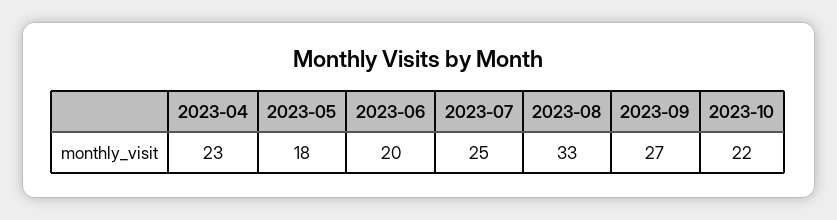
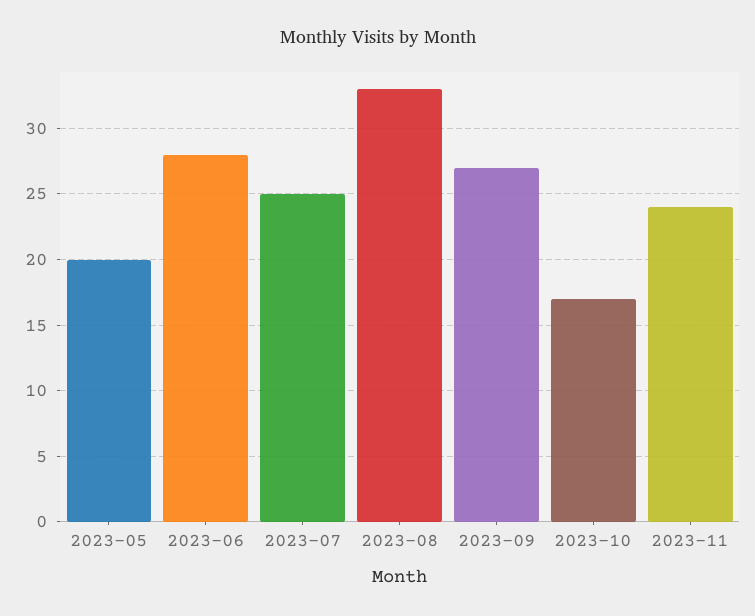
2023-04: 23 -> none
2023-05: 18 -> 20
2023-06: 20 -> 28
2023-10: 22 -> 17
2023-11: none -> 24

